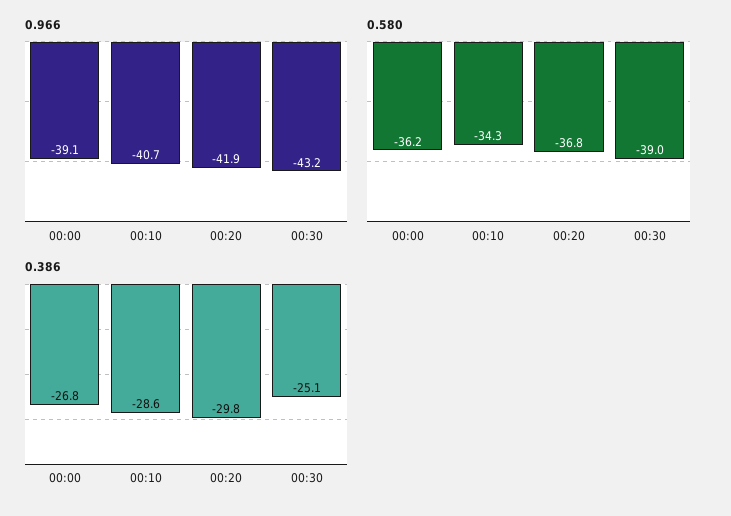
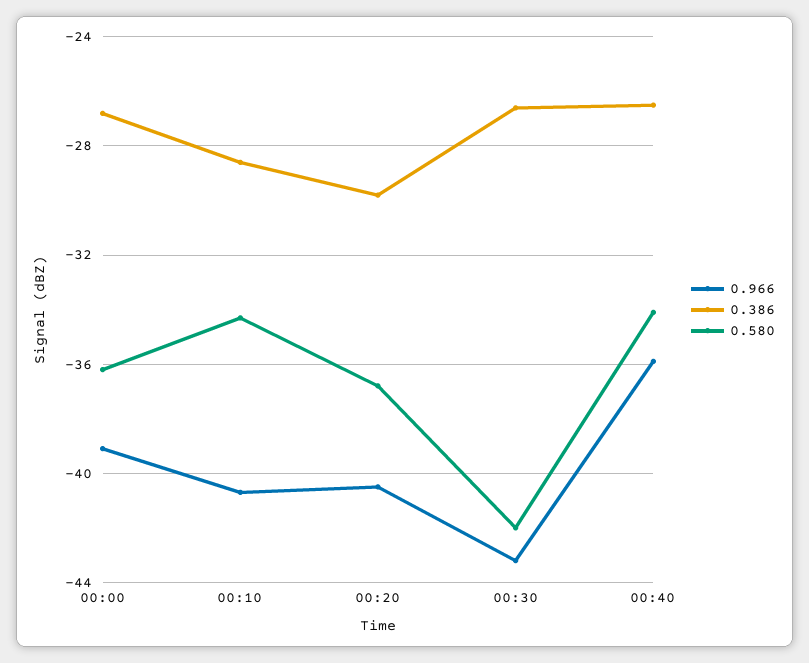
0.966, 00:20: -41.9 -> -40.5
0.580, 00:30: -39 -> -42
0.386, 00:30: -25.1 -> -26.5
0.966, 00:40: none -> -36
0.386, 00:40: none -> -26.5
0.580, 00:40: none -> -34

